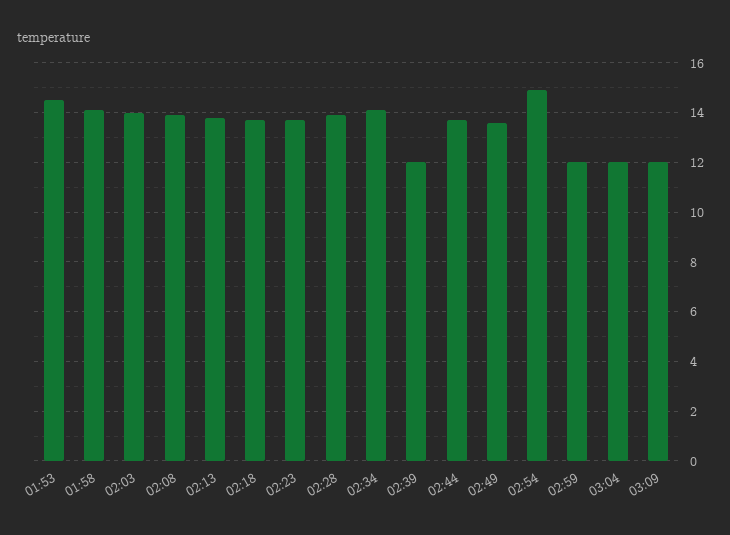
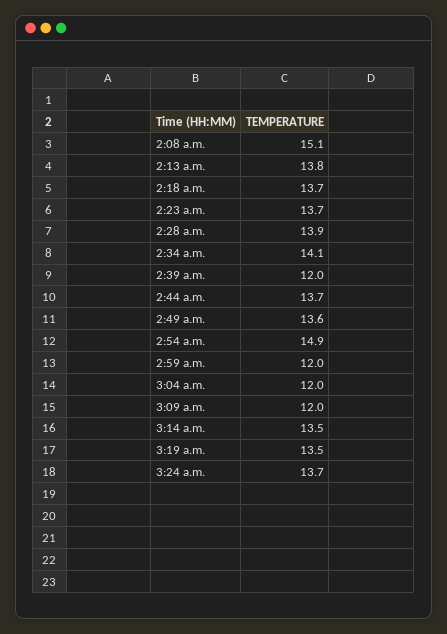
01:53: 14.5 -> none
01:58: 14 -> none
02:03: 14 -> none
02:08: 14 -> 15.1
3:14 a.m.: none -> 13.5
3:19 a.m.: none -> 13.5
3:24 a.m.: none -> 13.7

